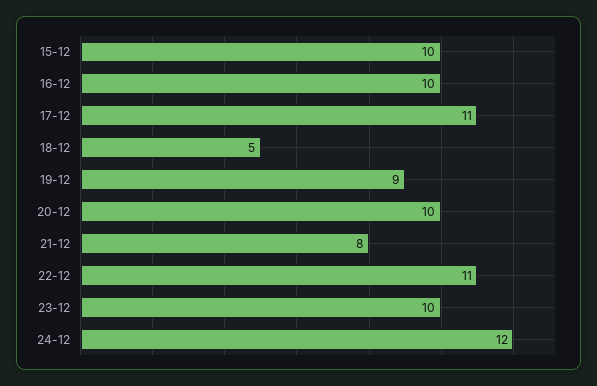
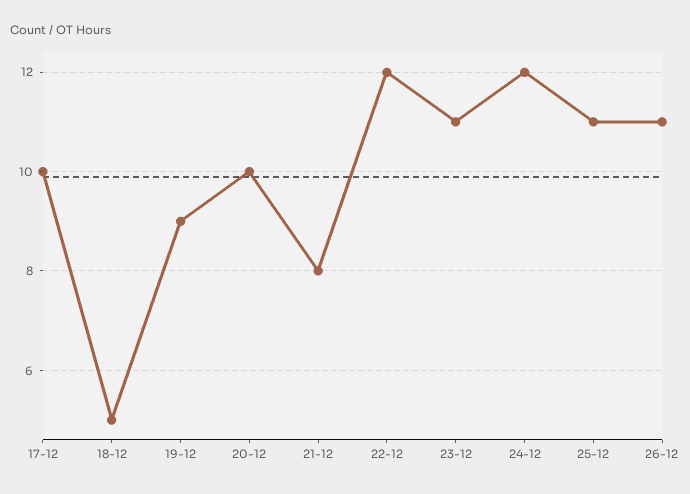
15-12: 10 -> none
16-12: 10 -> none
17-12: 11 -> 10
22-12: 11 -> 12
23-12: 10 -> 11
25-12: none -> 11
26-12: none -> 11

